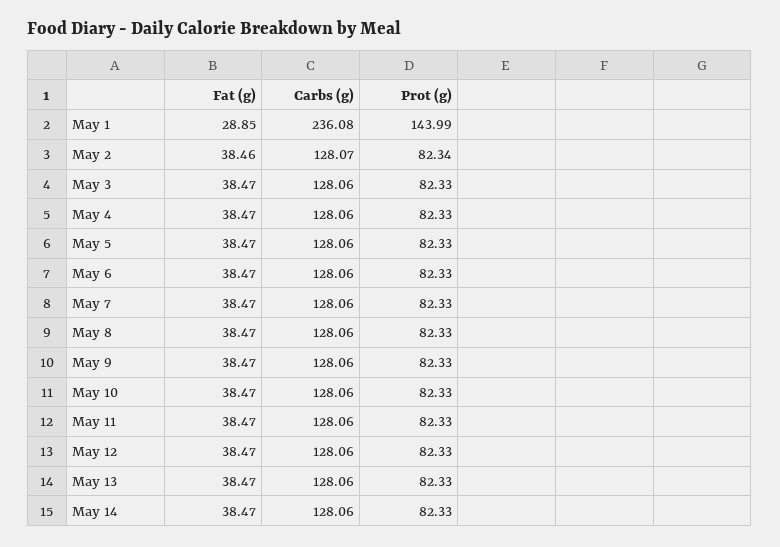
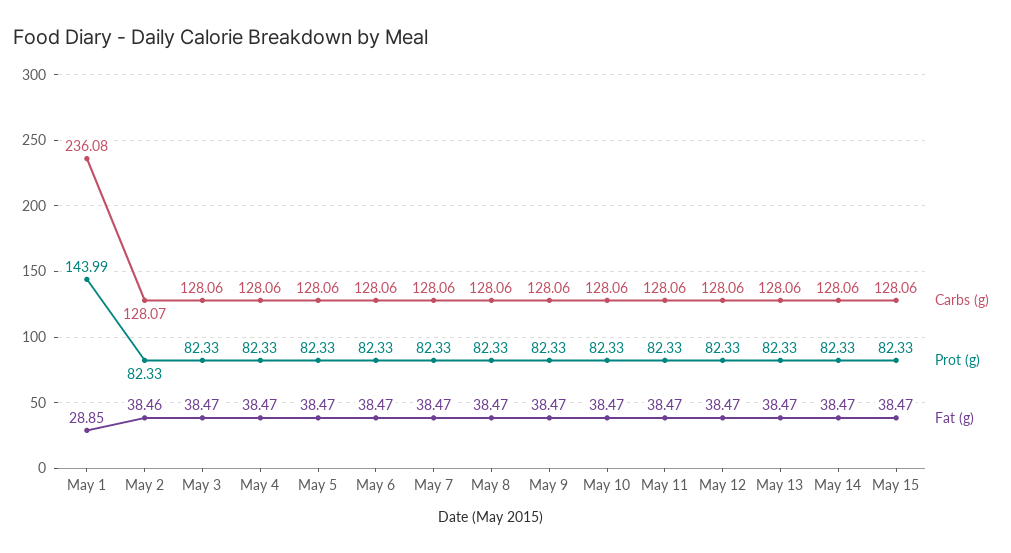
Prot (g), May 2: 82.34 -> 82.33
Carbs (g), May 15: none -> 128.06
Prot (g), May 15: none -> 82.33
Fat (g), May 15: none -> 38.47

